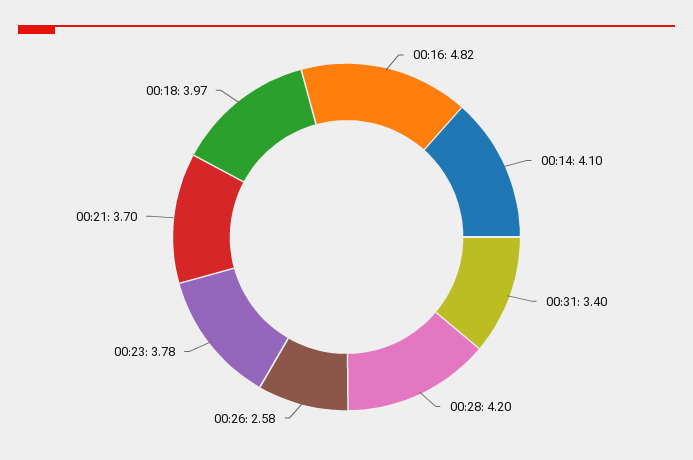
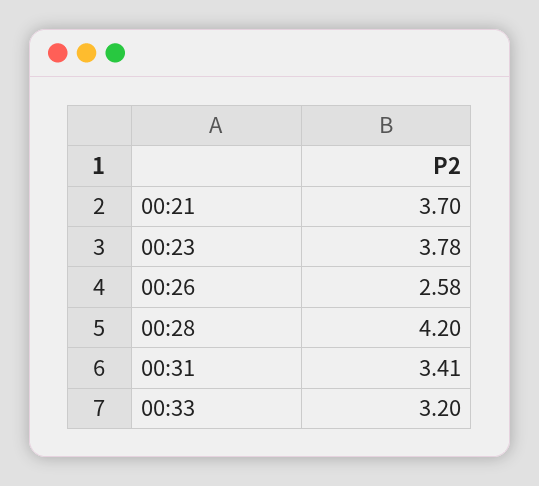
00:16: 4.82 -> none
00:14: 4.1 -> none
00:31: 3.4 -> 3.41
00:18: 3.97 -> none
00:33: none -> 3.2

